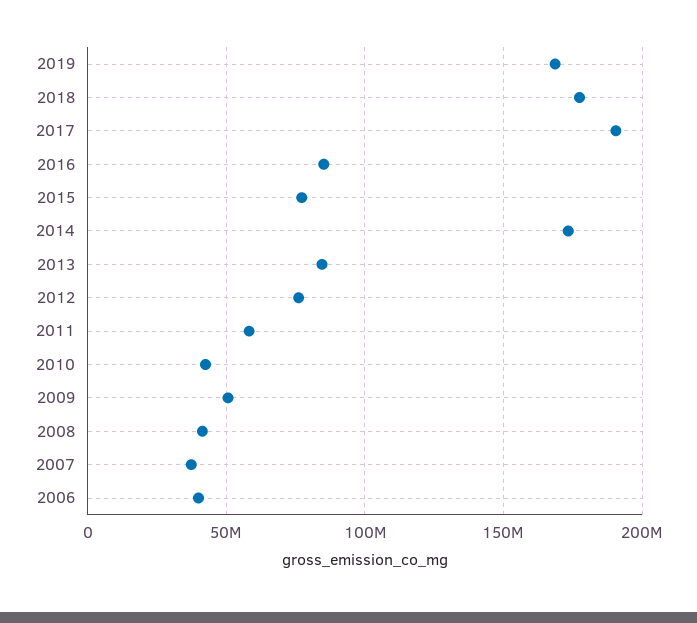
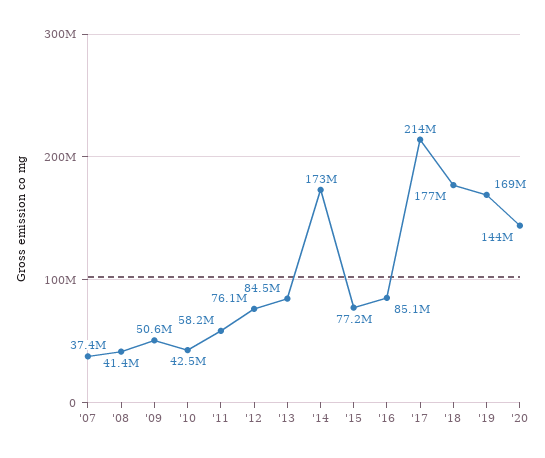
2017: 190000000 -> 214000000
2006: 40000000 -> none
'20: none -> 144000000

